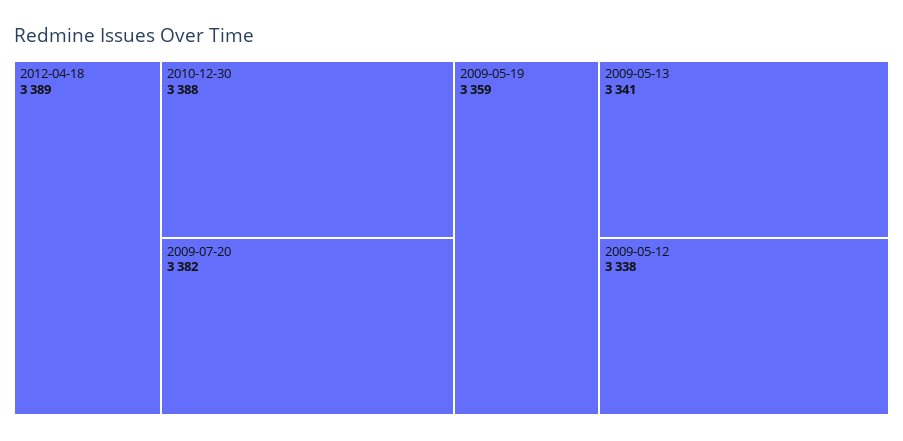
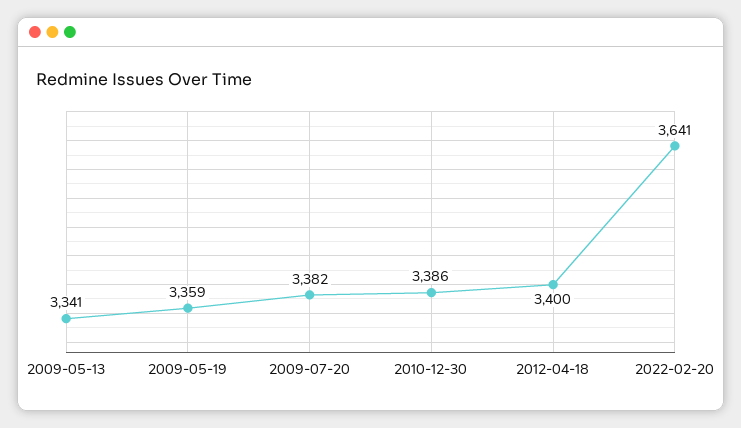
2012-04-18: 3389 -> 3400
2010-12-30: 3388 -> 3386
2009-05-12: 3338 -> none
2022-02-20: none -> 3641

